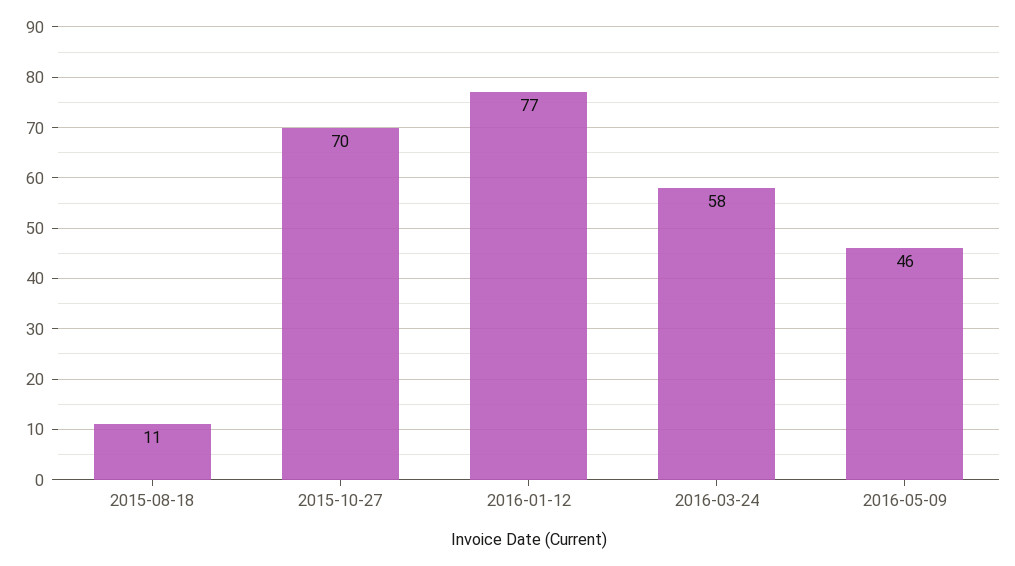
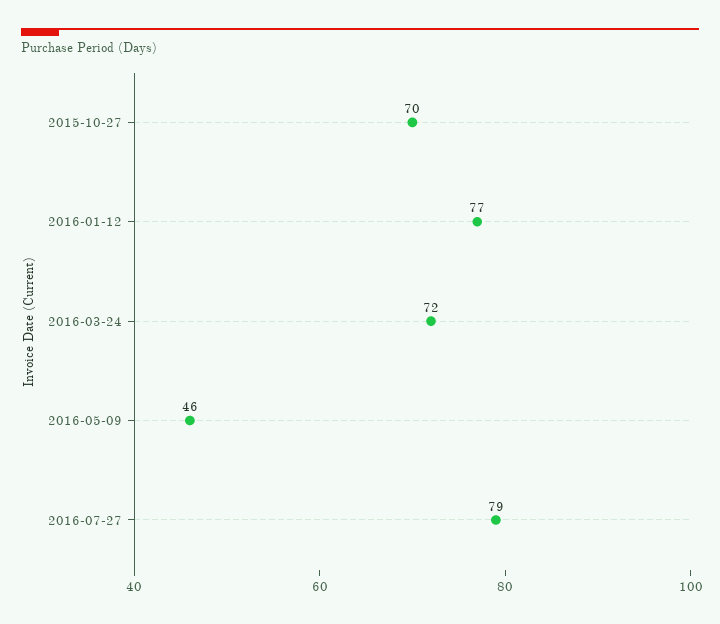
2015-08-18: 11 -> none
2016-03-24: 58 -> 72
2016-07-27: none -> 79

